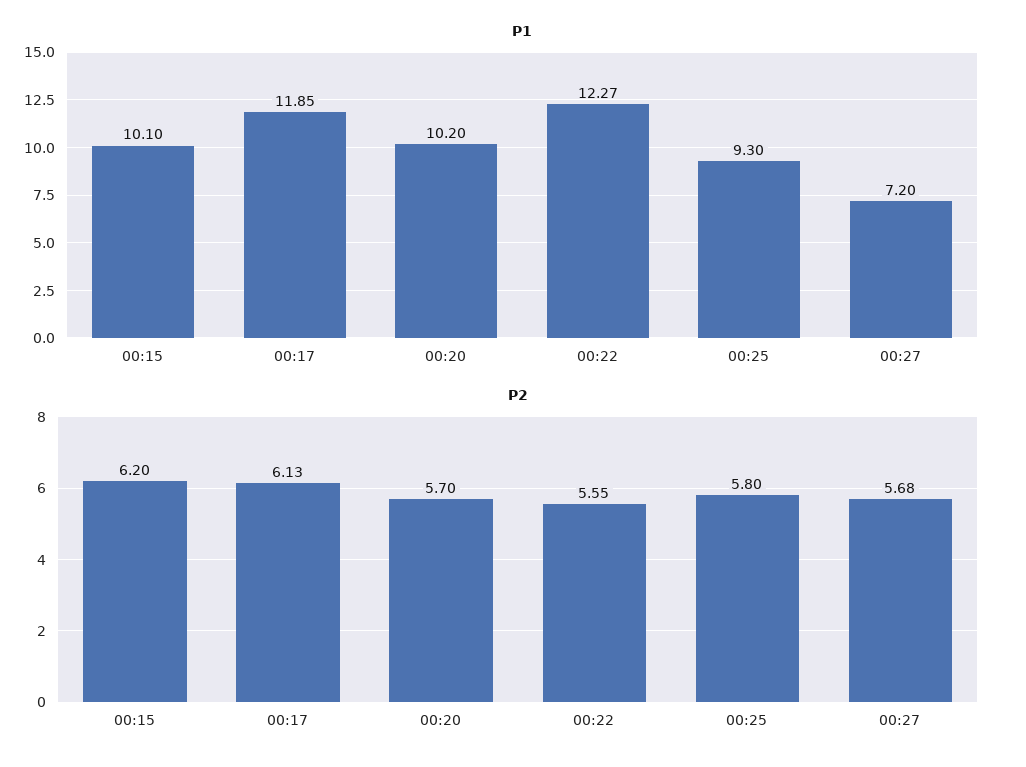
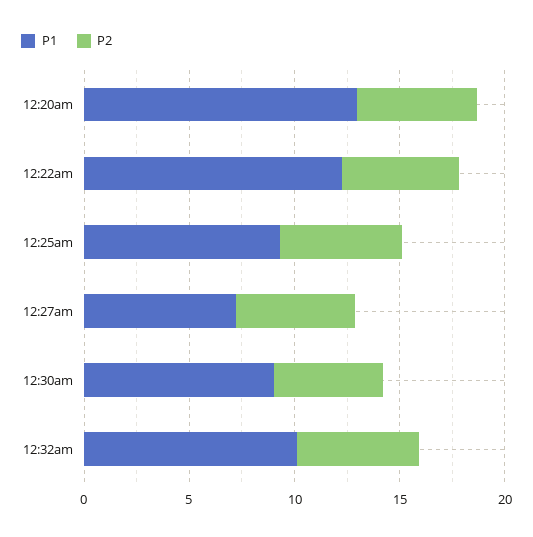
P1, 00:15: 10.1 -> none
P1, 00:17: 11.85 -> none
P1, 00:20: 10.2 -> 13
P2, 00:15: 6.2 -> none
P2, 00:17: 6.13 -> none
P1, 12:30am: none -> 9
P2, 12:30am: none -> 5
P1, 12:32am: none -> 10
P2, 12:32am: none -> 6

